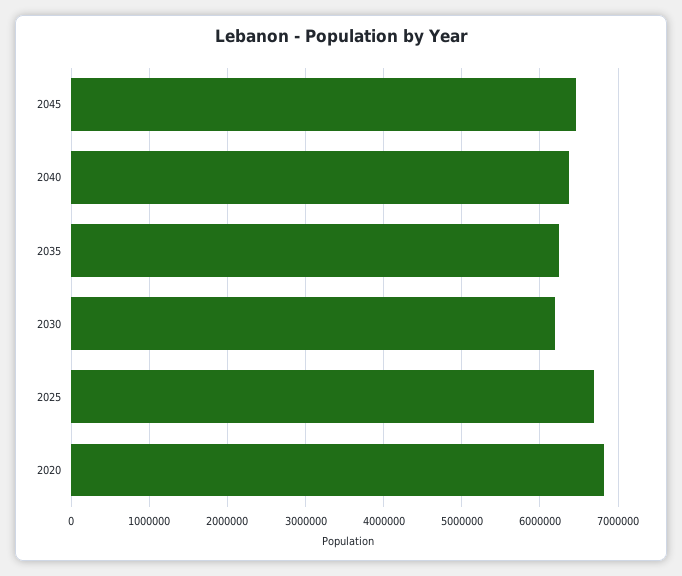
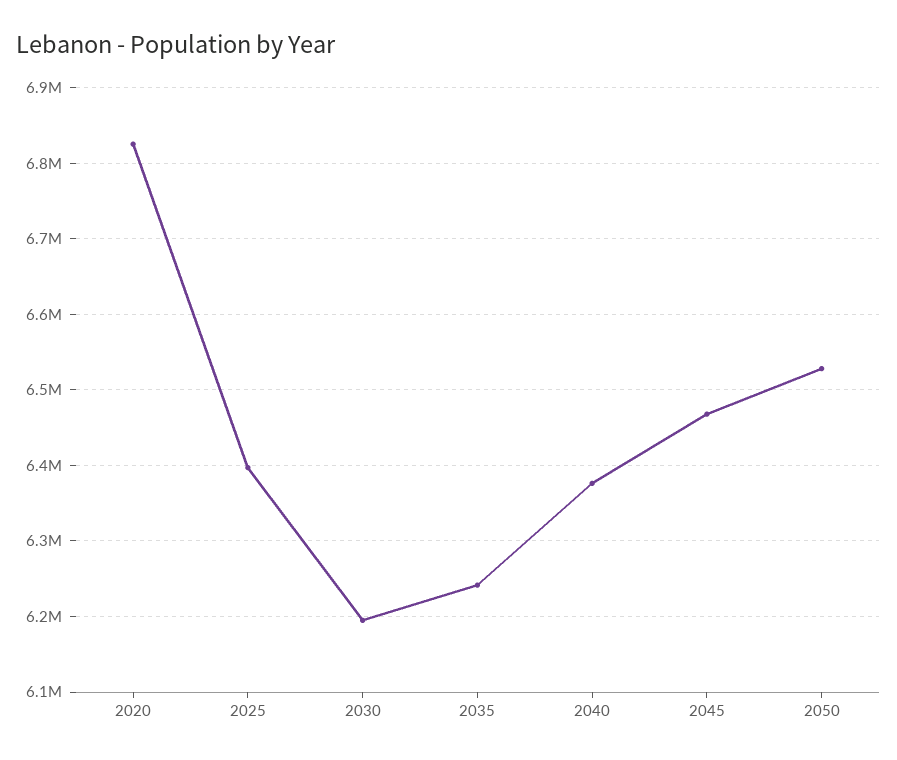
2025: 6700000 -> 6400000
2050: none -> 6530000

